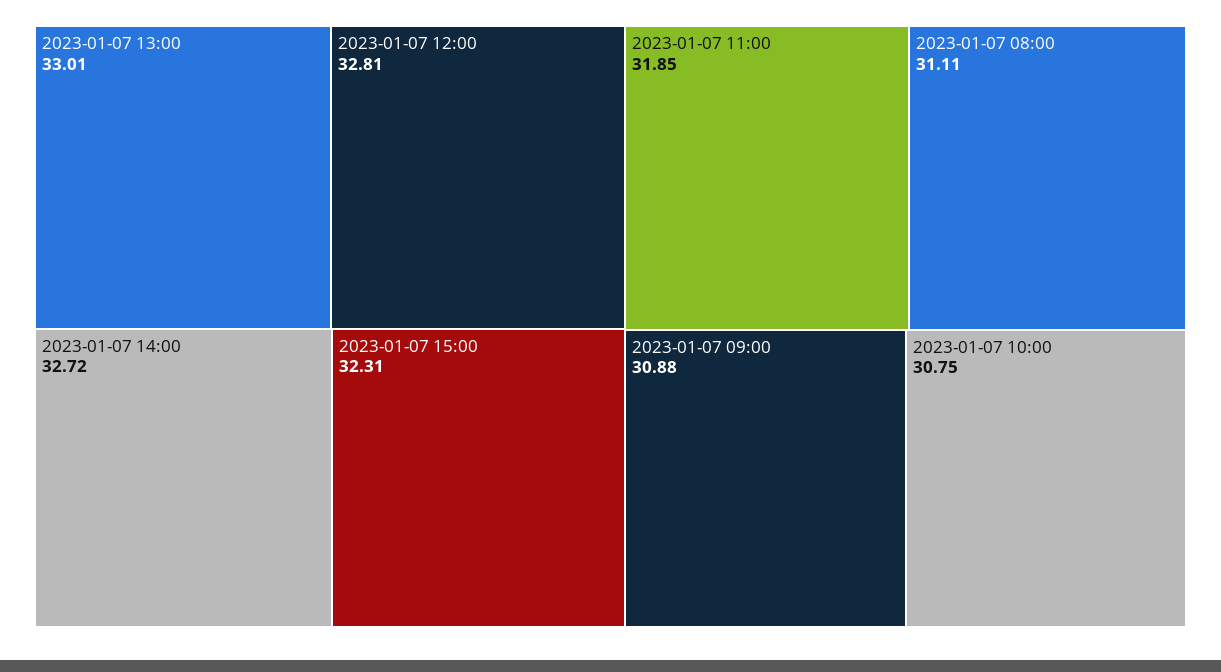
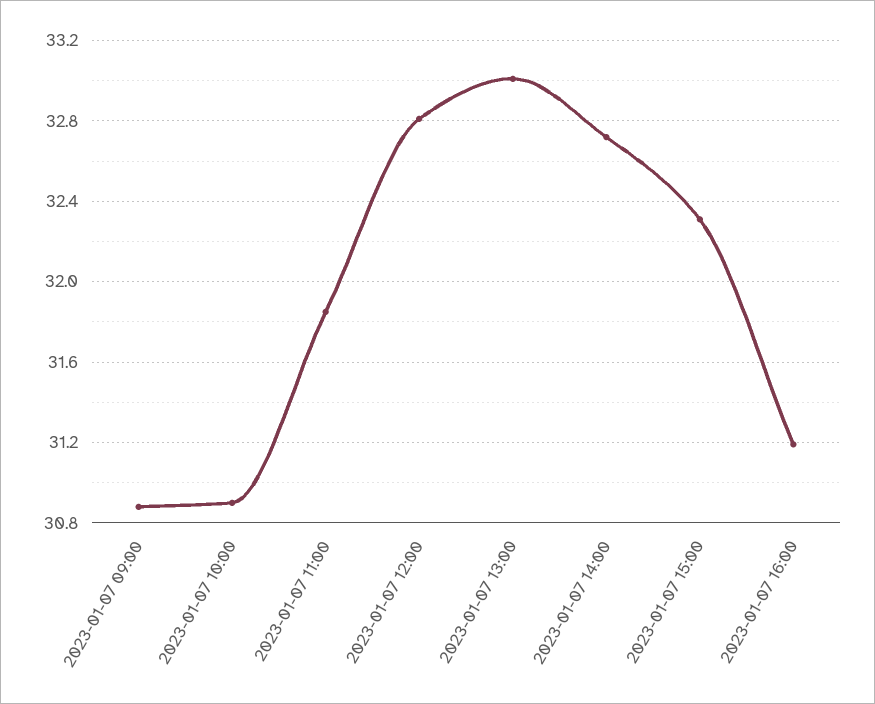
2023-01-07 08:00: 31.11 -> none
2023-01-07 10:00: 30.75 -> 30.9
2023-01-07 16:00: none -> 31.2

